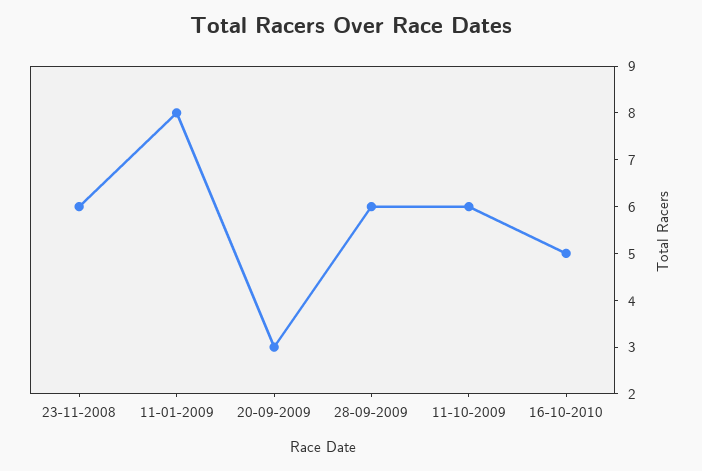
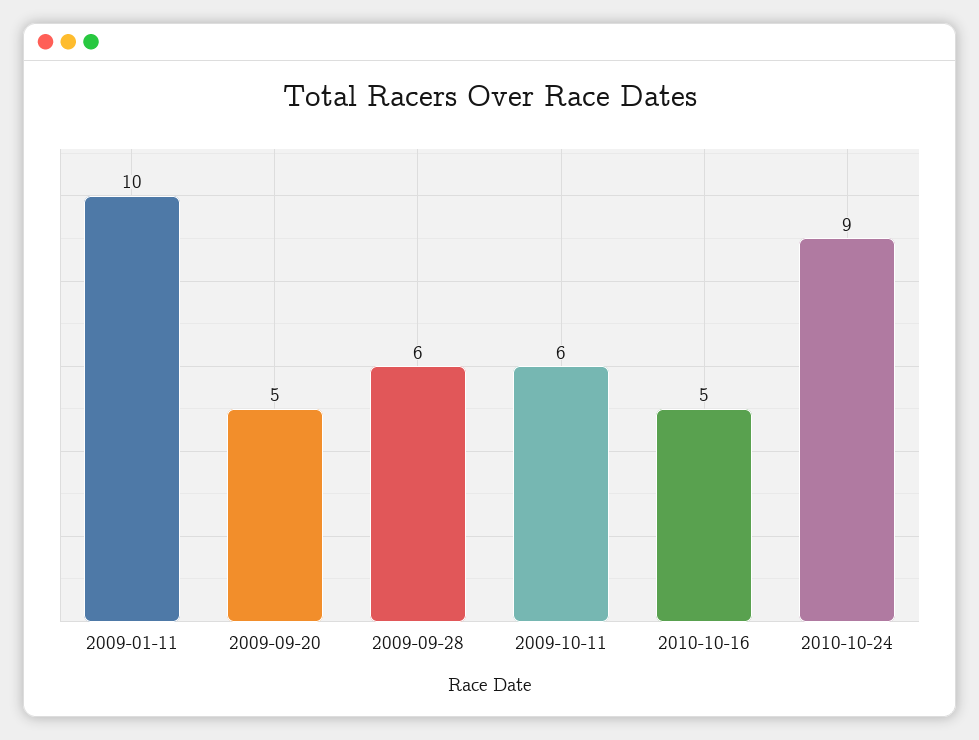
23-11-2008: 6 -> none
11-01-2009: 8 -> 10
20-09-2009: 3 -> 5
2010-10-24: none -> 9

